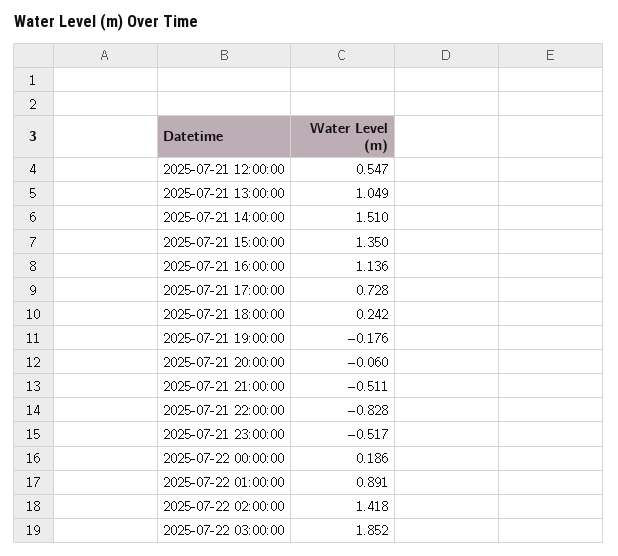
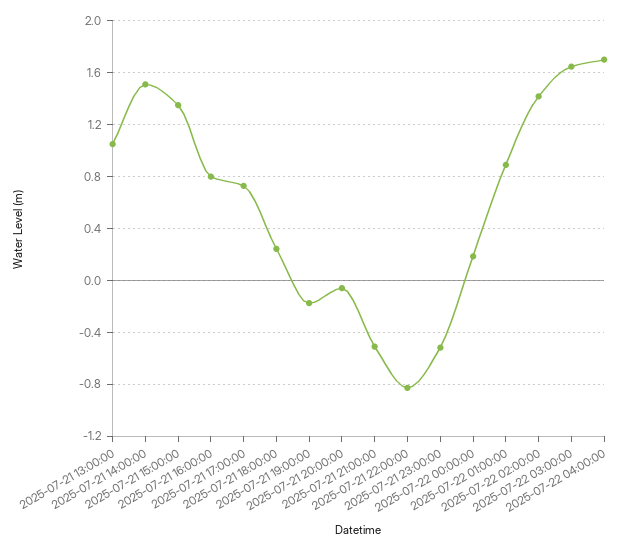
2025-07-21 12:00:00: 0.547 -> none
2025-07-21 16:00:00: 1.136 -> 0.8
2025-07-22 03:00:00: 1.852 -> 1.65
2025-07-22 04:00:00: none -> 1.7

